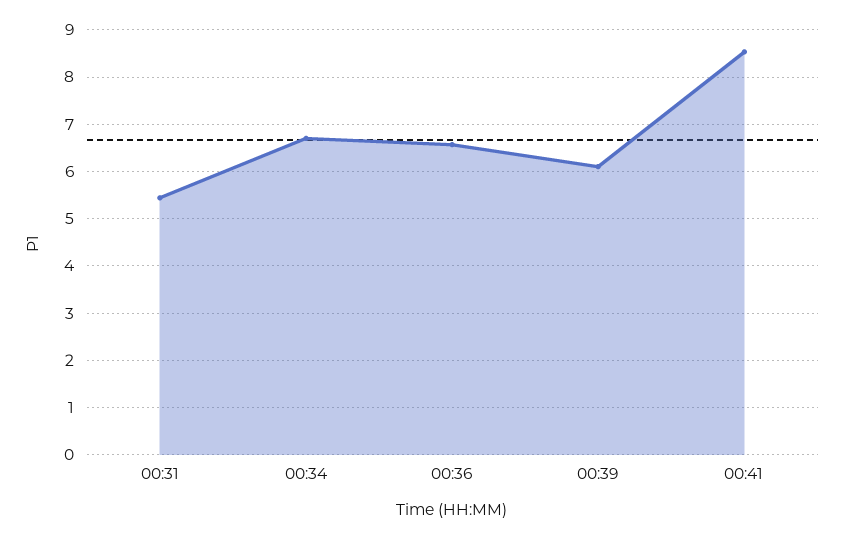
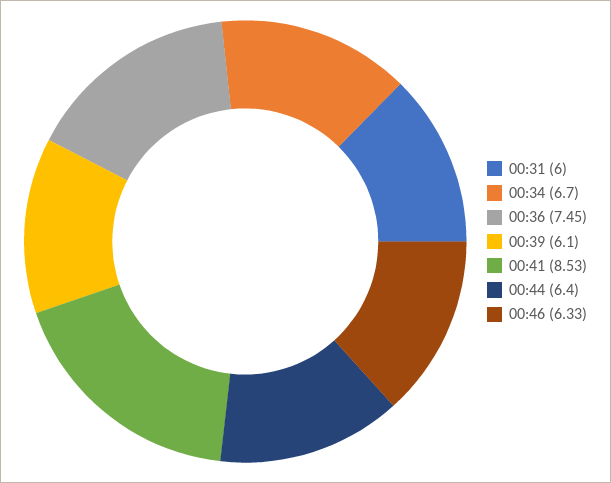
00:31: 5.4 -> 6
00:36: 6.6 -> 7.45
00:44: none -> 6.4
00:46: none -> 6.33

